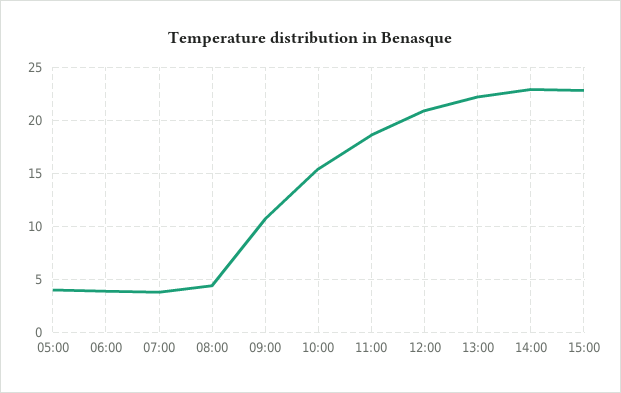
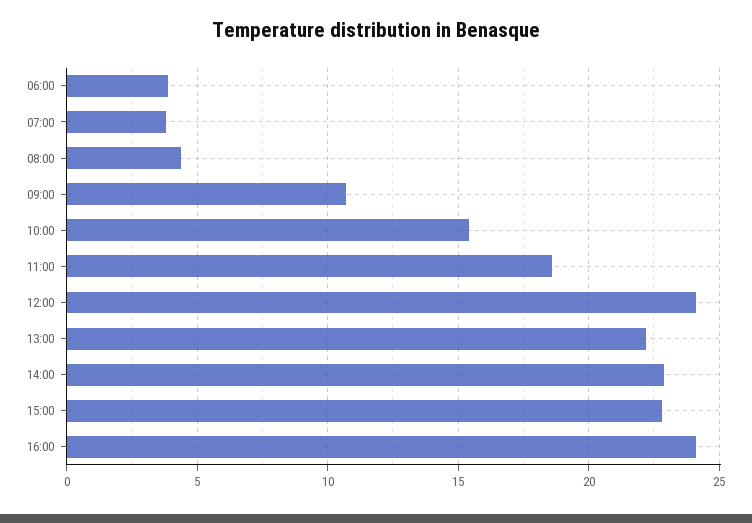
05:00: 4 -> none
12:00: 21 -> 24
16:00: none -> 24

